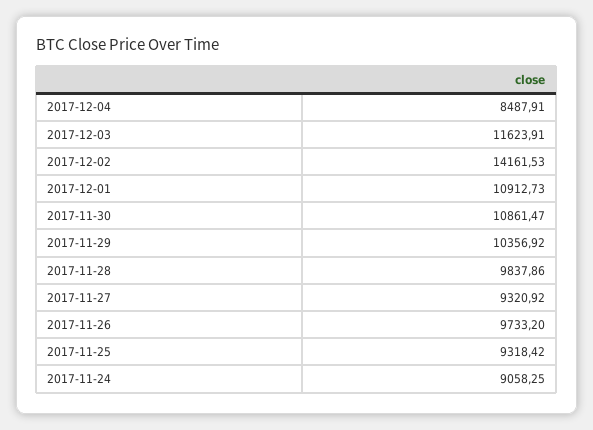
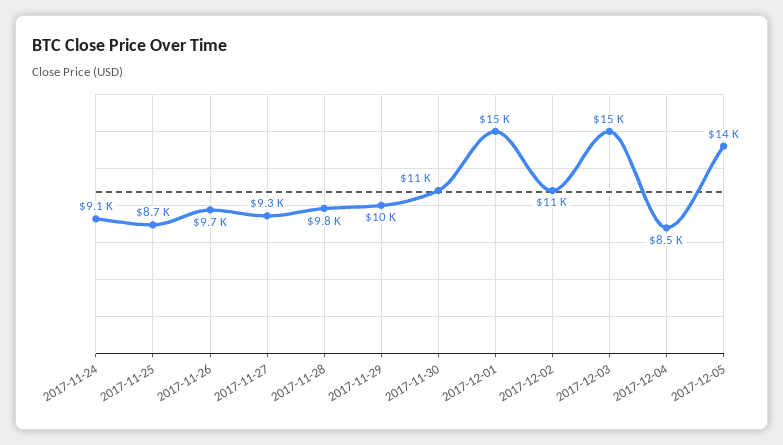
2017-12-03: 11623.91 -> 15000
2017-12-02: 14161.53 -> 11000
2017-12-01: 10912.73 -> 15000
2017-11-25: 9318.42 -> 8700
2017-12-05: none -> 14000

